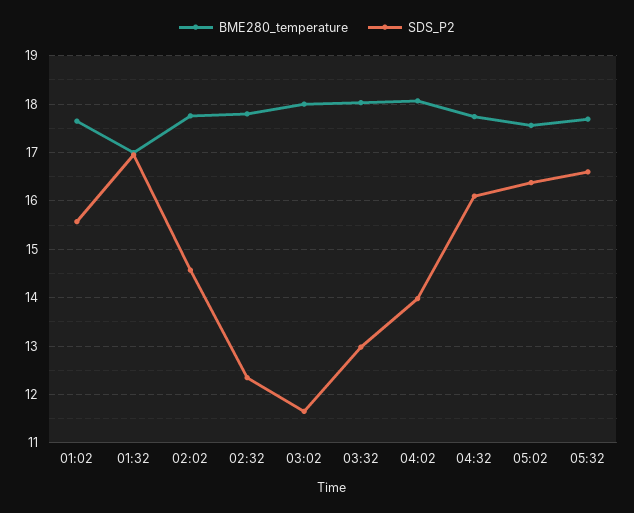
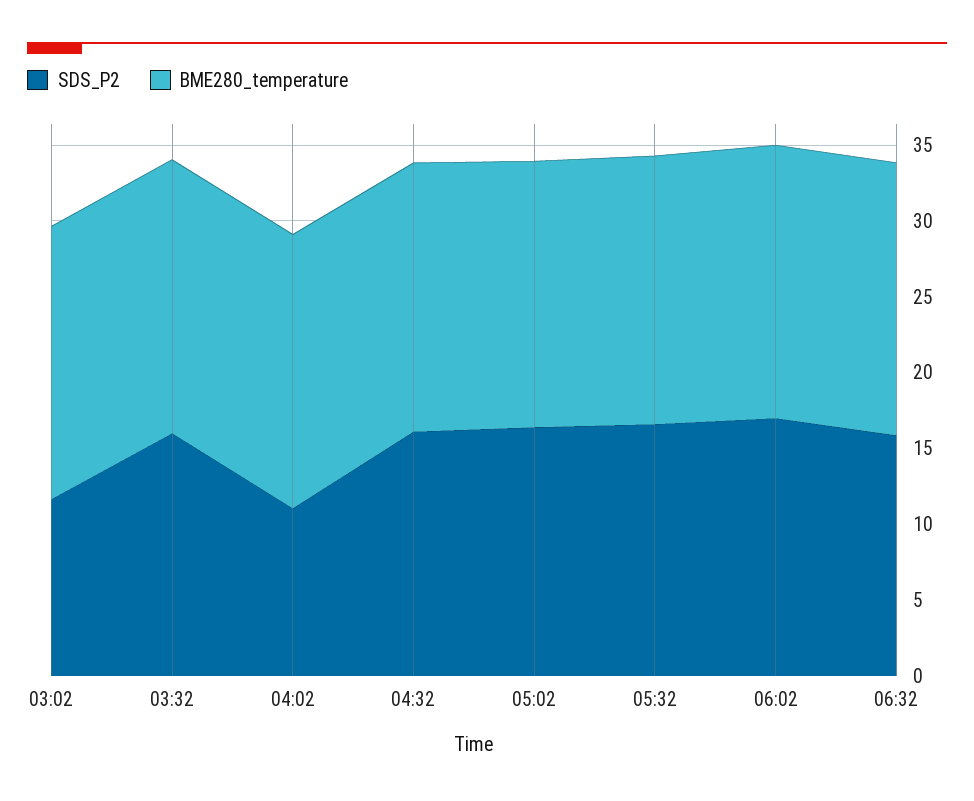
BME280_temperature, 01:02: 17.6 -> none
SDS_P2, 01:02: 15.6 -> none
BME280_temperature, 01:32: 17 -> none
SDS_P2, 01:32: 17 -> none
BME280_temperature, 02:02: 17.8 -> none
SDS_P2, 02:02: 14.6 -> none
BME280_temperature, 02:32: 17.8 -> none
SDS_P2, 02:32: 12.4 -> none
SDS_P2, 03:32: 13 -> 16
SDS_P2, 04:02: 14 -> 11
SDS_P2, 06:02: none -> 17
BME280_temperature, 06:02: none -> 18
SDS_P2, 06:32: none -> 16
BME280_temperature, 06:32: none -> 18

